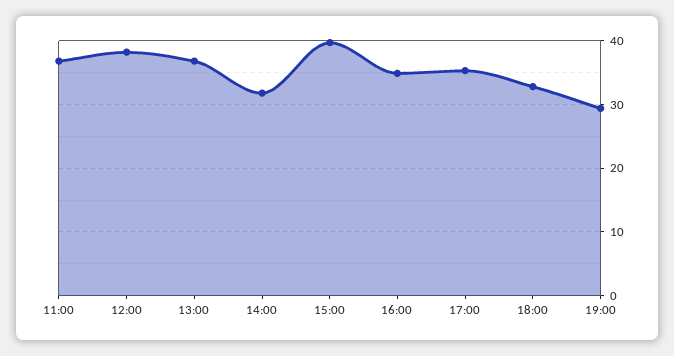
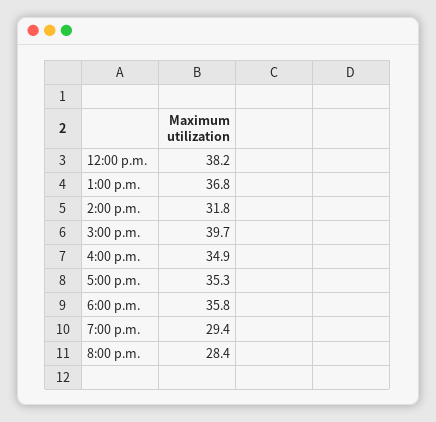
11:00: 37 -> none
18:00: 33 -> 35.8
8:00 p.m.: none -> 28.4

